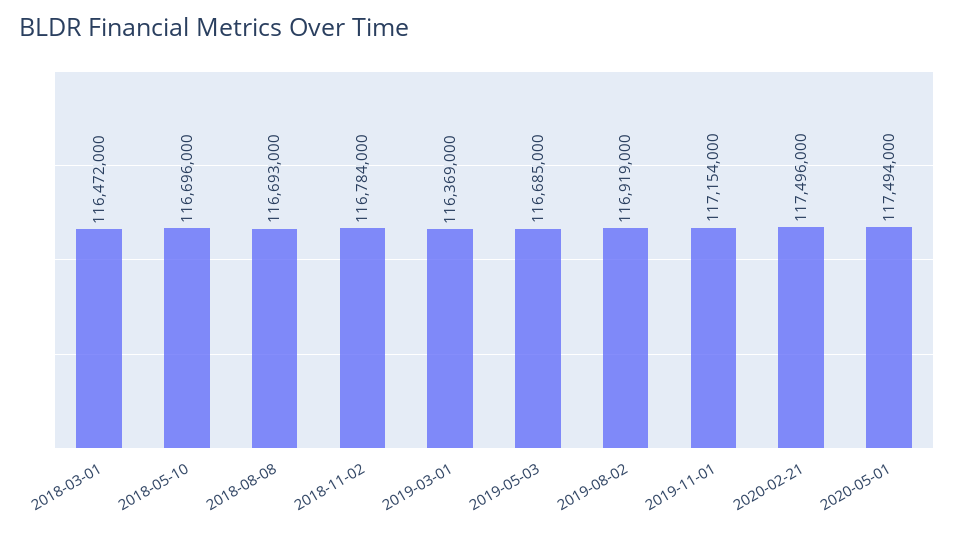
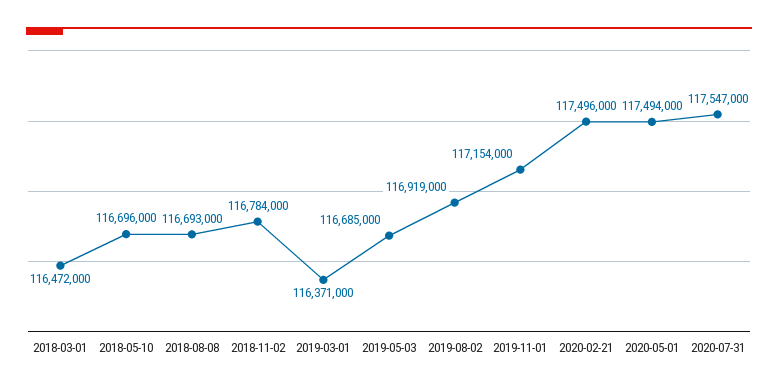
2019-03-01: 116369000 -> 116371000
2020-07-31: none -> 117547000

